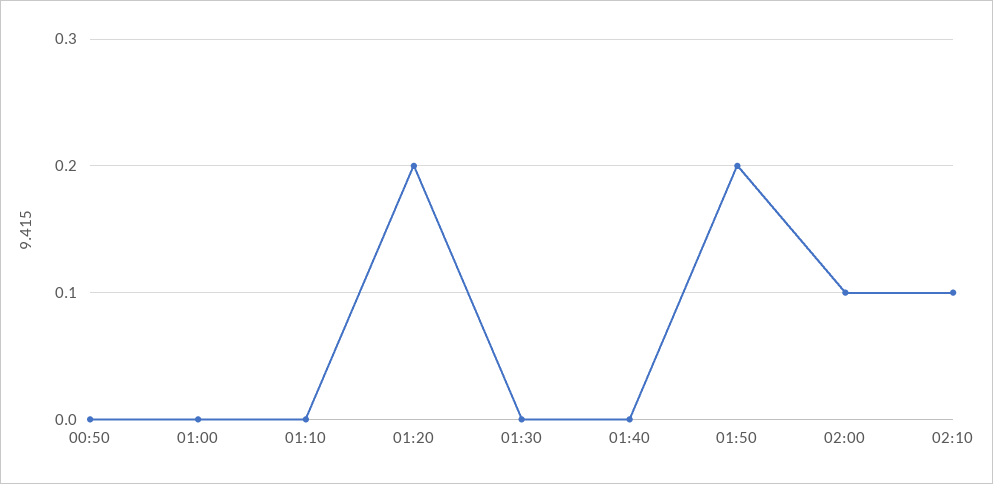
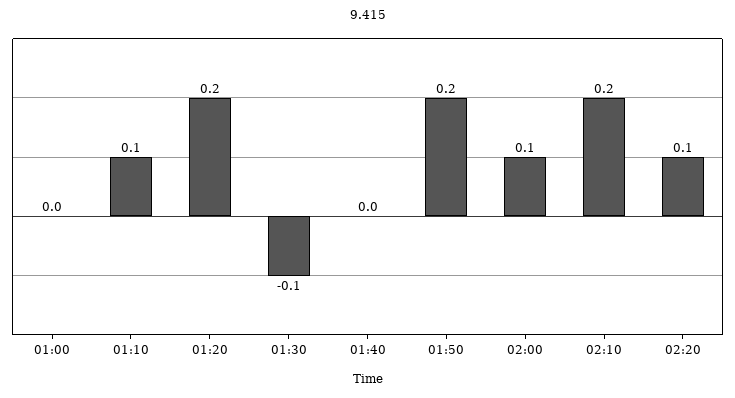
00:50: 0 -> none
01:10: 0 -> 0.1
01:30: 0 -> -0.1
02:10: 0.1 -> 0.2
02:20: none -> 0.1

